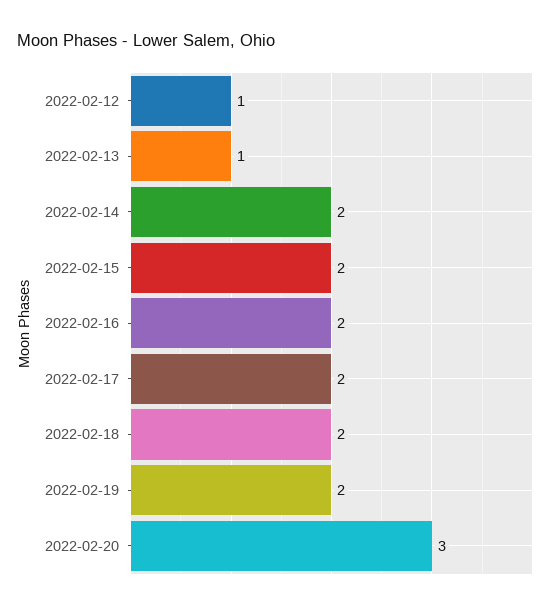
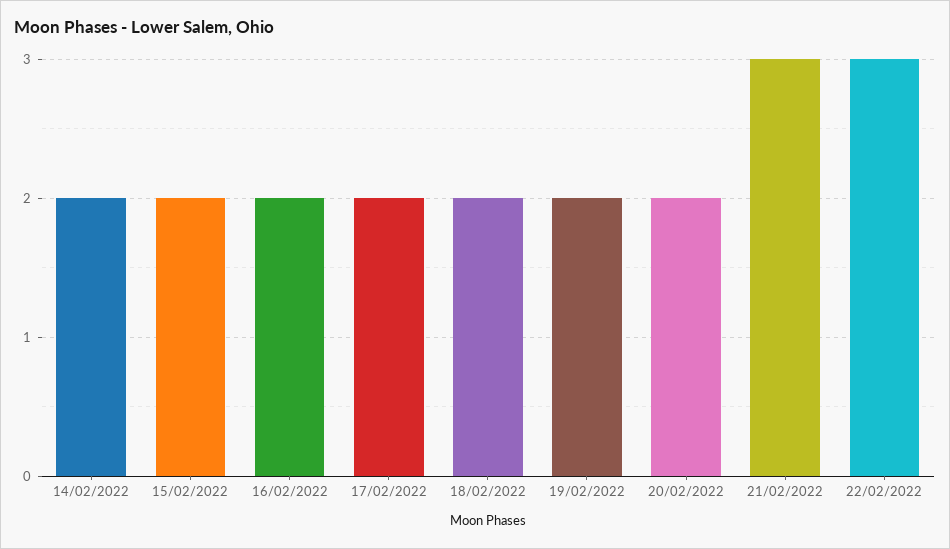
2022-02-12: 1 -> none
2022-02-13: 1 -> none
2022-02-20: 3 -> 2
21/02/2022: none -> 3
22/02/2022: none -> 3

